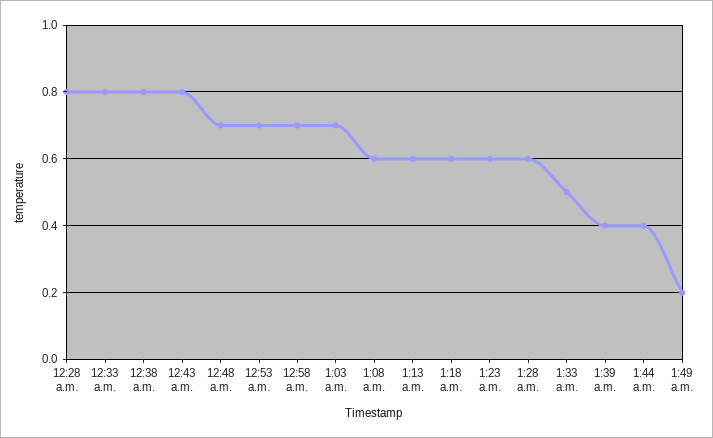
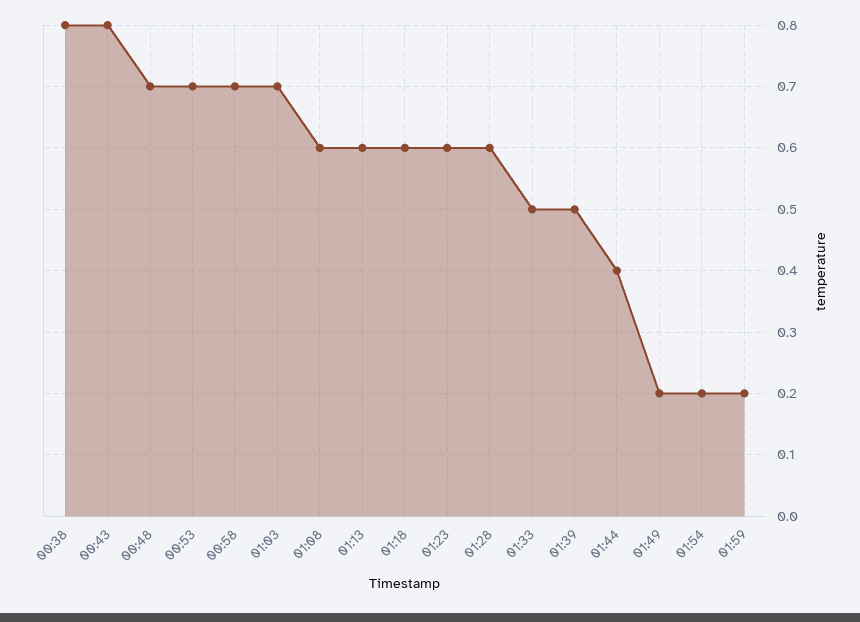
12:28 a.m.: 0.8 -> none
12:33 a.m.: 0.8 -> none
1:39 a.m.: 0.4 -> 0.5
01:54: none -> 0.2
01:59: none -> 0.2

